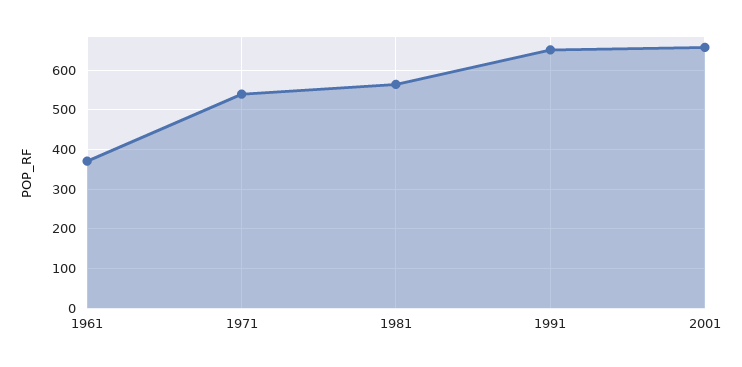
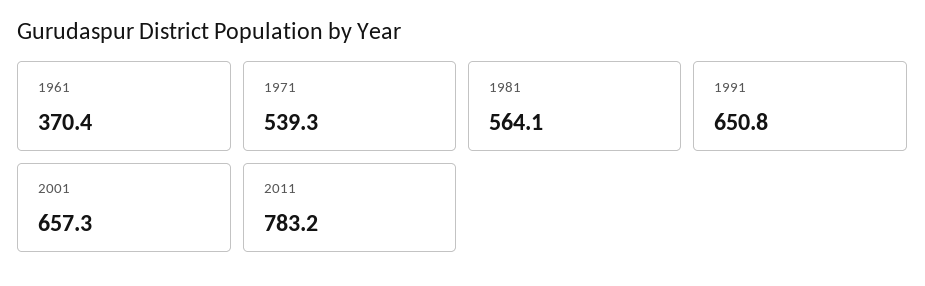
2011: none -> 783.2

